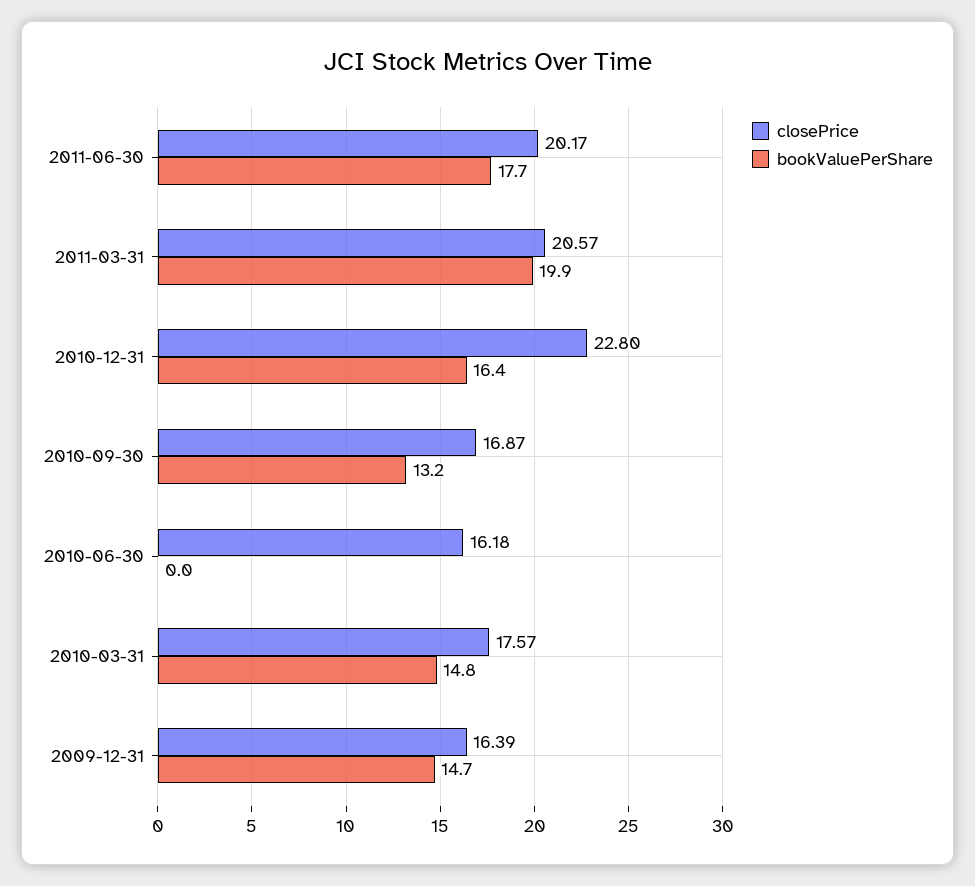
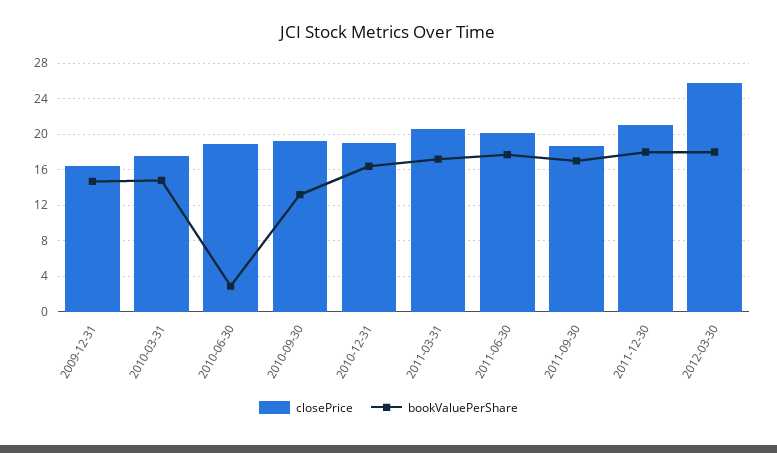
bookValuePerShare, 2011-03-31: 19.9 -> 17
closePrice, 2010-12-31: 22.8 -> 19
closePrice, 2010-09-30: 16.87 -> 19
closePrice, 2010-06-30: 16.18 -> 19
bookValuePerShare, 2010-06-30: 0 -> 3
closePrice, 2011-09-30: none -> 19
bookValuePerShare, 2011-09-30: none -> 17
closePrice, 2011-12-30: none -> 21
bookValuePerShare, 2011-12-30: none -> 18
closePrice, 2012-03-30: none -> 26
bookValuePerShare, 2012-03-30: none -> 18

